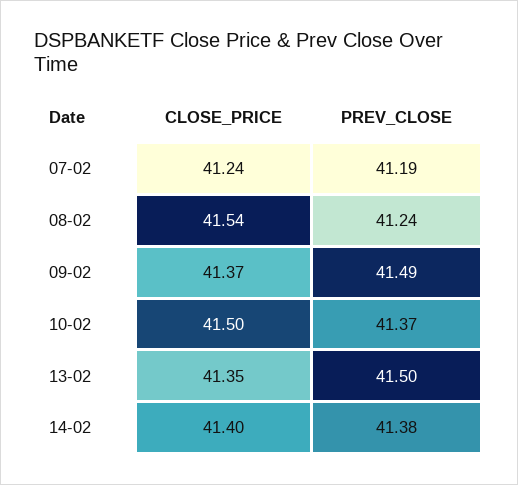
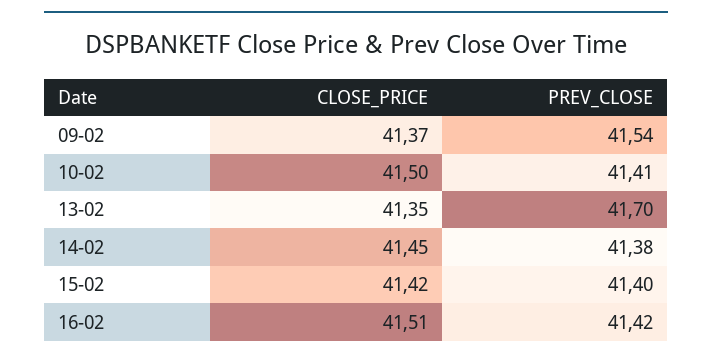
CLOSE_PRICE, 07-02: 41.24 -> none
PREV_CLOSE, 07-02: 41.19 -> none
CLOSE_PRICE, 08-02: 41.54 -> none
PREV_CLOSE, 08-02: 41.24 -> none
PREV_CLOSE, 09-02: 41.49 -> 41.54
PREV_CLOSE, 10-02: 41.37 -> 41.41
PREV_CLOSE, 13-02: 41.5 -> 41.7
CLOSE_PRICE, 14-02: 41.4 -> 41.45
CLOSE_PRICE, 15-02: none -> 41.42
PREV_CLOSE, 15-02: none -> 41.4
CLOSE_PRICE, 16-02: none -> 41.51
PREV_CLOSE, 16-02: none -> 41.42

